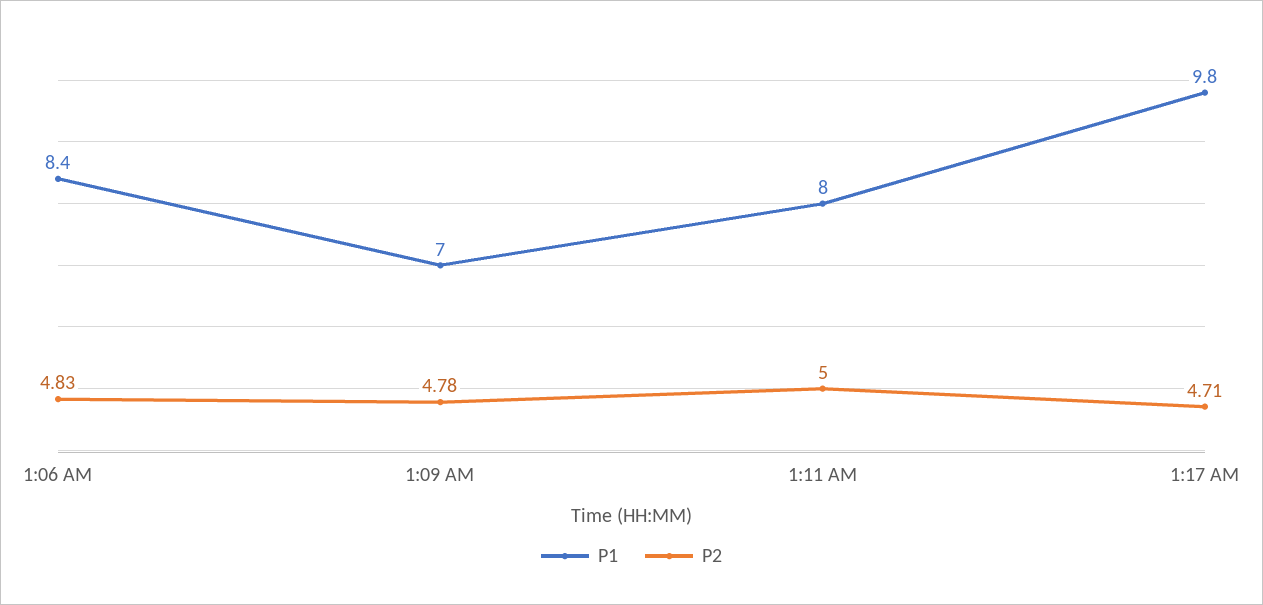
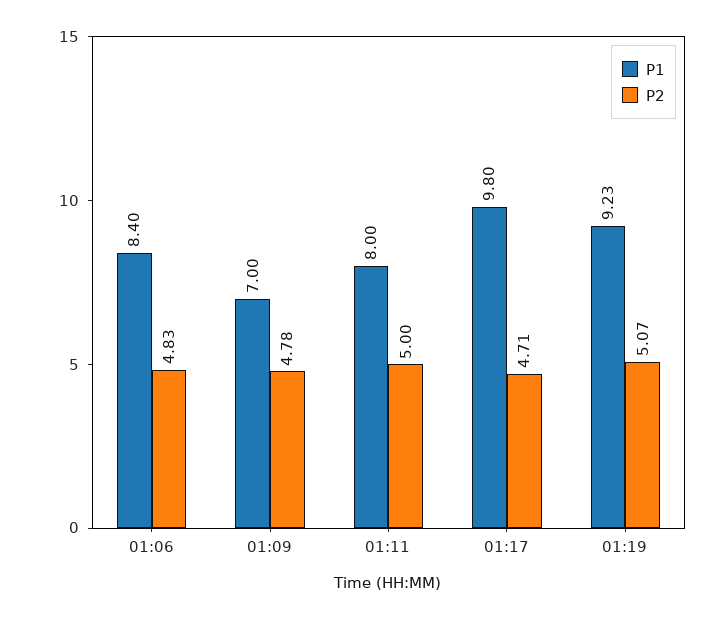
P1, 01:19: none -> 9.23
P2, 01:19: none -> 5.07

